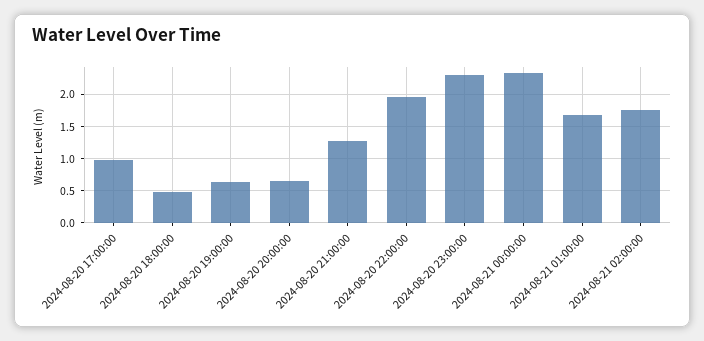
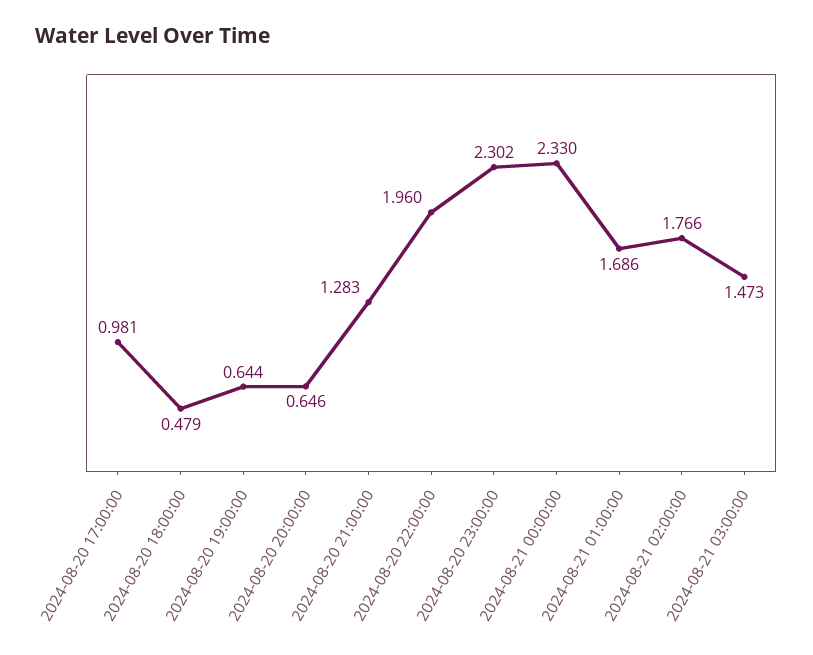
2024-08-21 03:00:00: none -> 1.473

